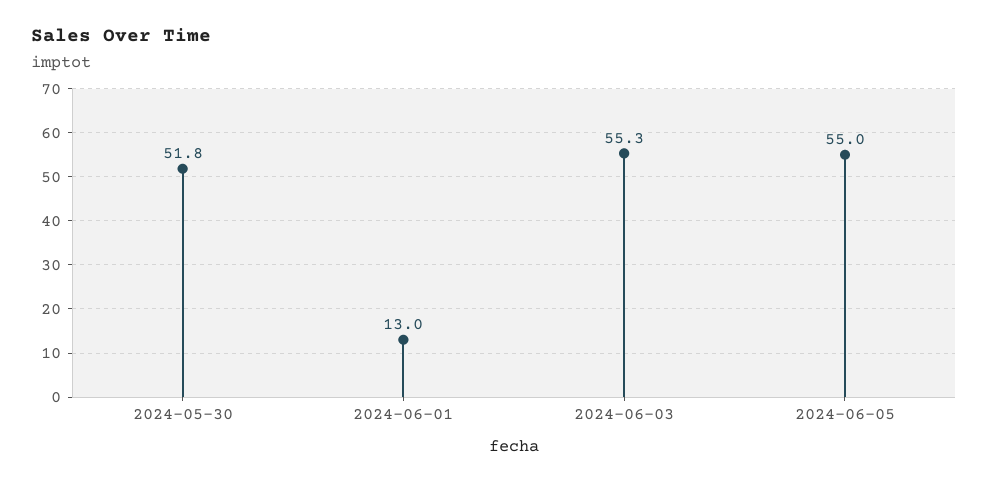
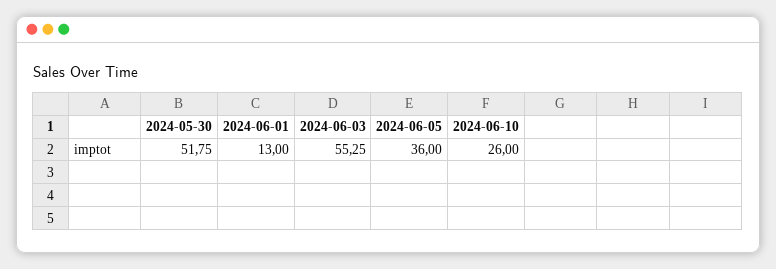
2024-06-05: 55 -> 36
2024-06-10: none -> 26

